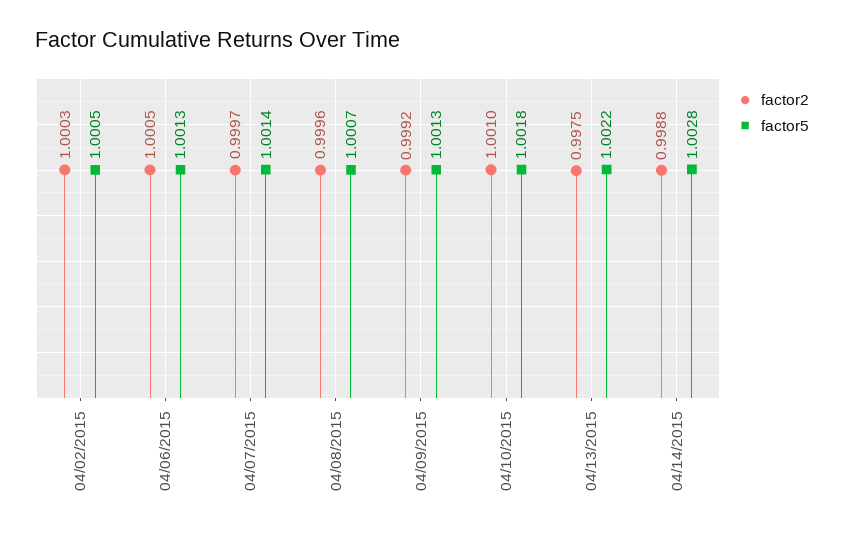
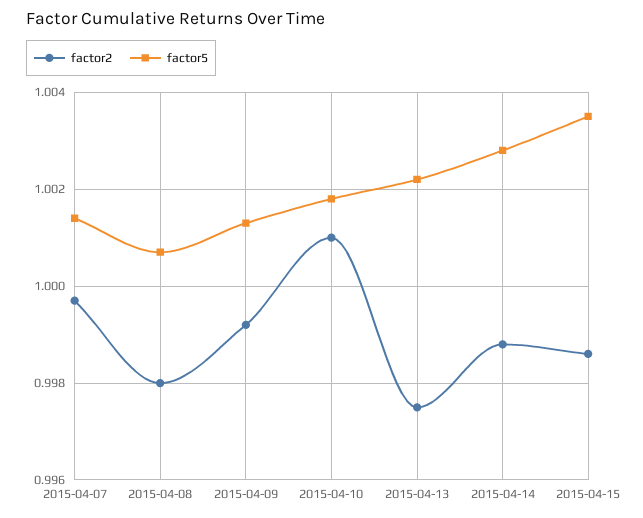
factor2, 04/02/2015: 1.0003 -> none
factor5, 04/02/2015: 1.0005 -> none
factor2, 04/06/2015: 1.0005 -> none
factor5, 04/06/2015: 1.0013 -> none
factor2, 04/08/2015: 0.9996 -> 0.998
factor2, 2015-04-15: none -> 0.9985
factor5, 2015-04-15: none -> 1.0035

